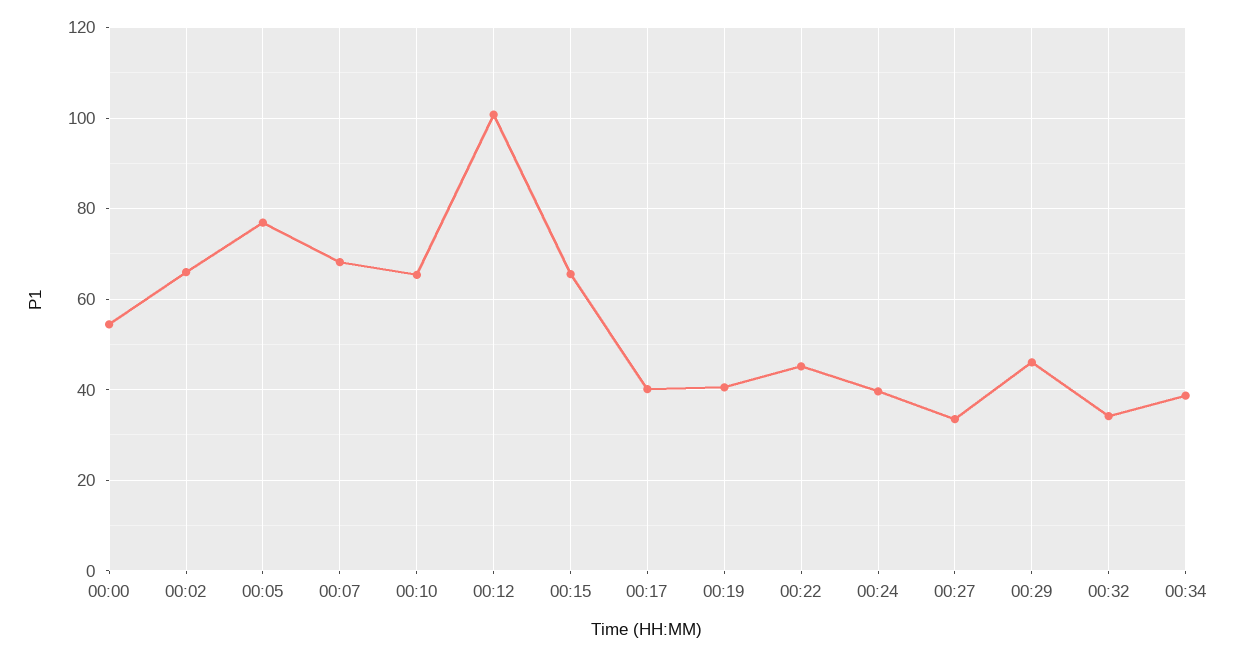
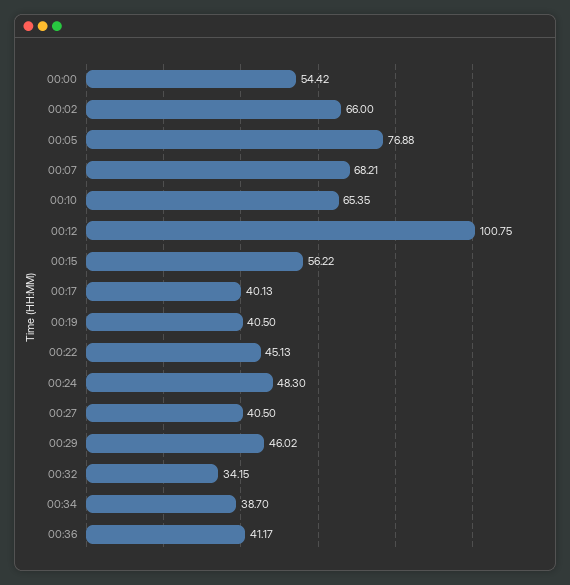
00:15: 66 -> 56.22
00:24: 40 -> 48.3
00:27: 34 -> 40.5
00:36: none -> 41.17

